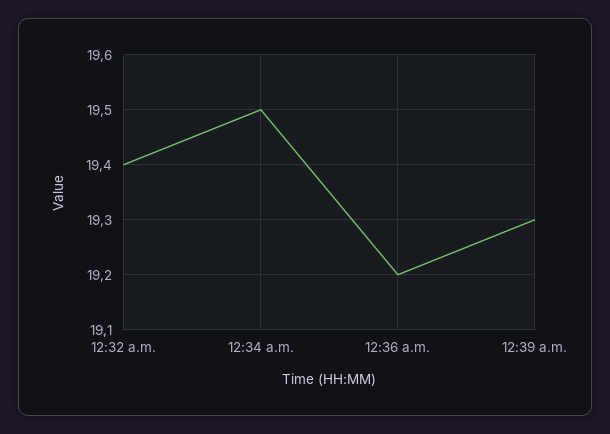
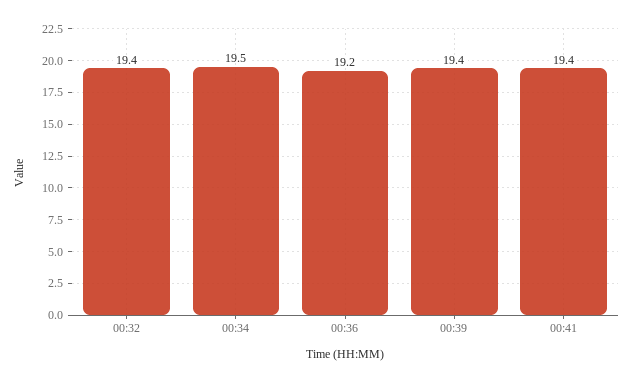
12:39 a.m.: 19.3 -> 19.4
00:41: none -> 19.4

